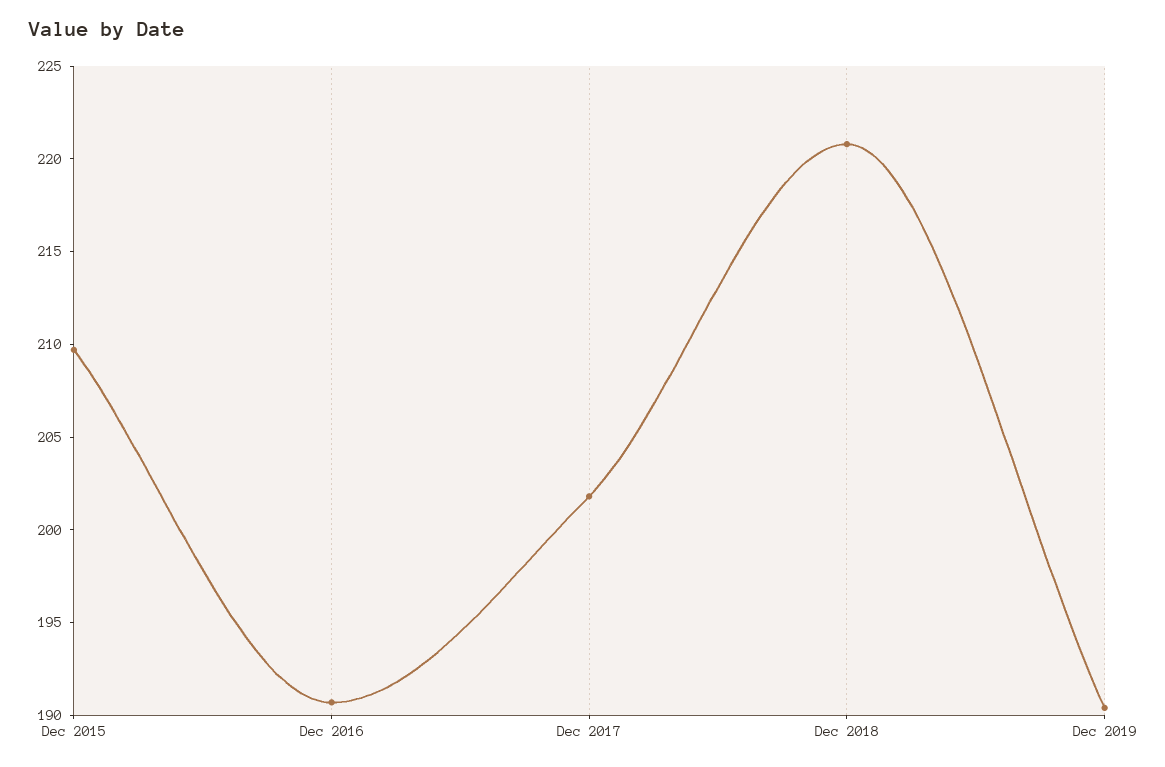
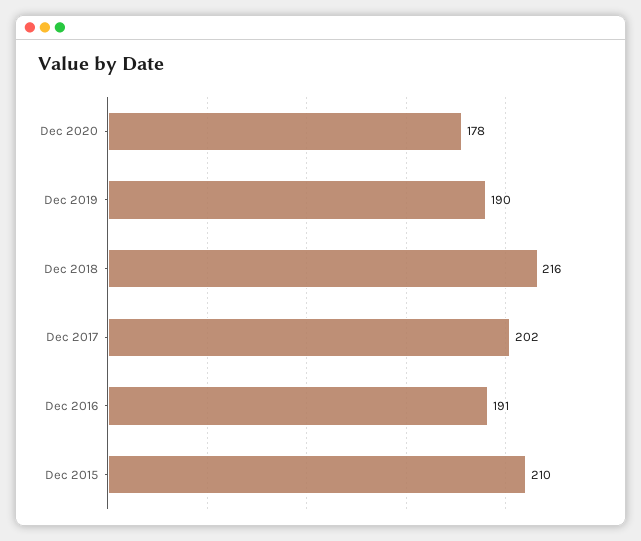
Dec 2018: 221 -> 216
Dec 2020: none -> 178

